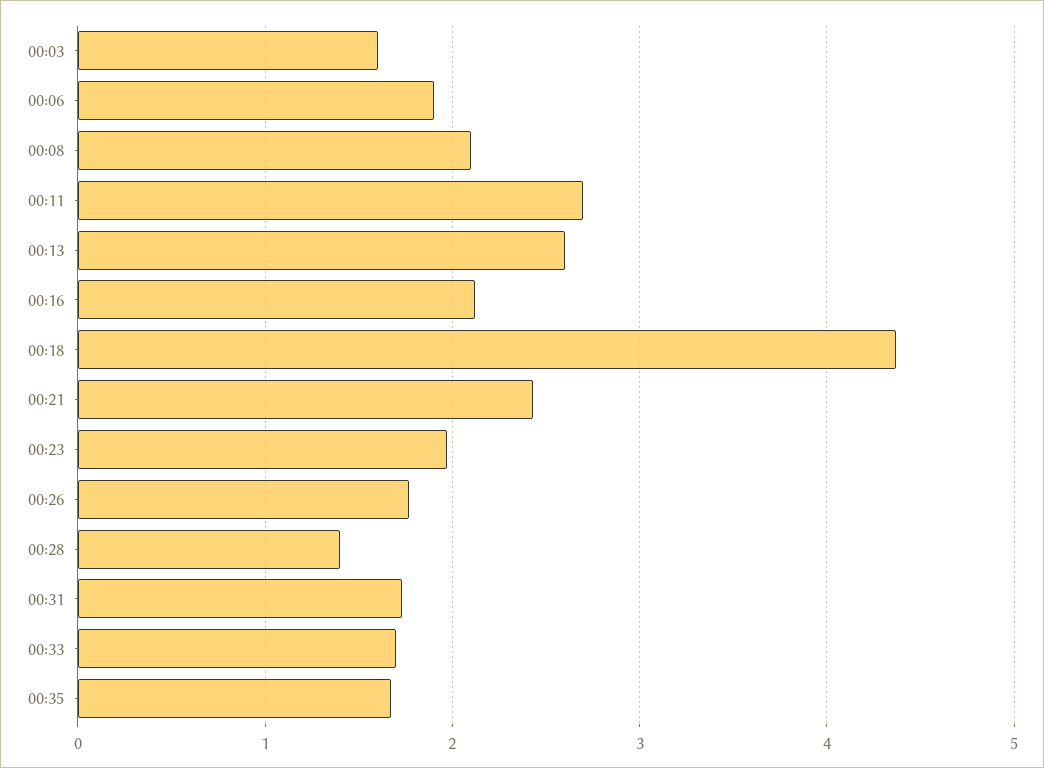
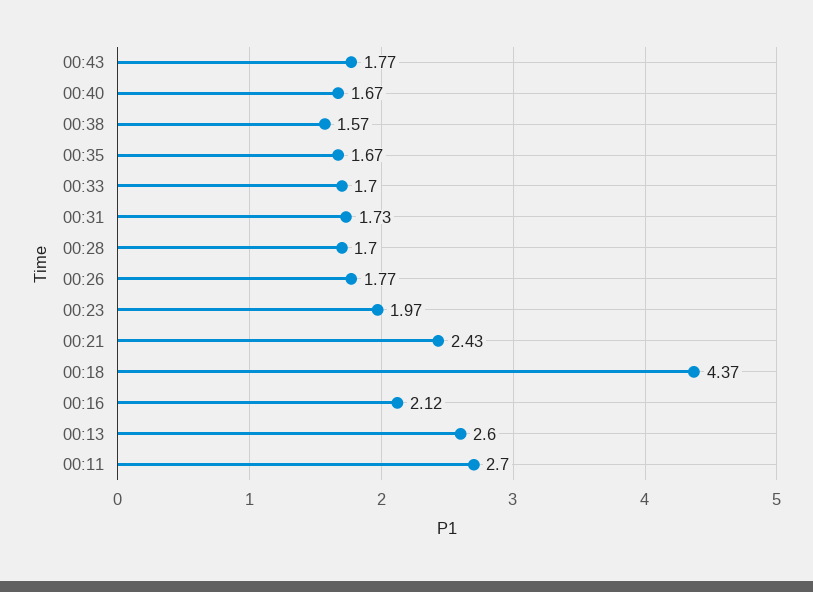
00:03: 1.6 -> none
00:06: 1.9 -> none
00:08: 2.1 -> none
00:28: 1.4 -> 1.7
00:43: none -> 1.77
00:40: none -> 1.67
00:38: none -> 1.57

